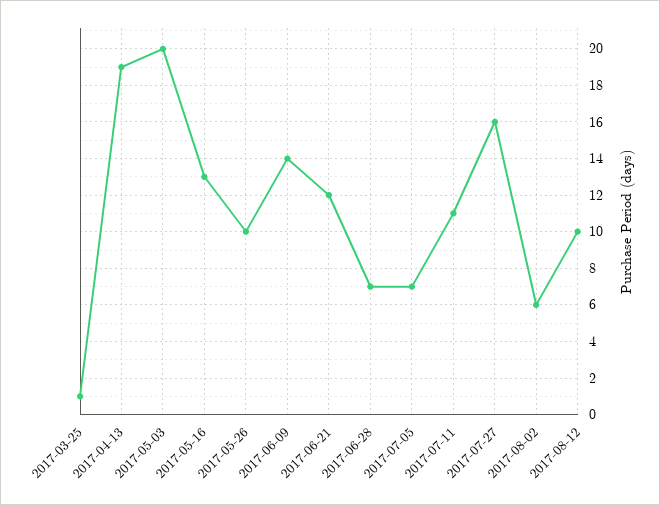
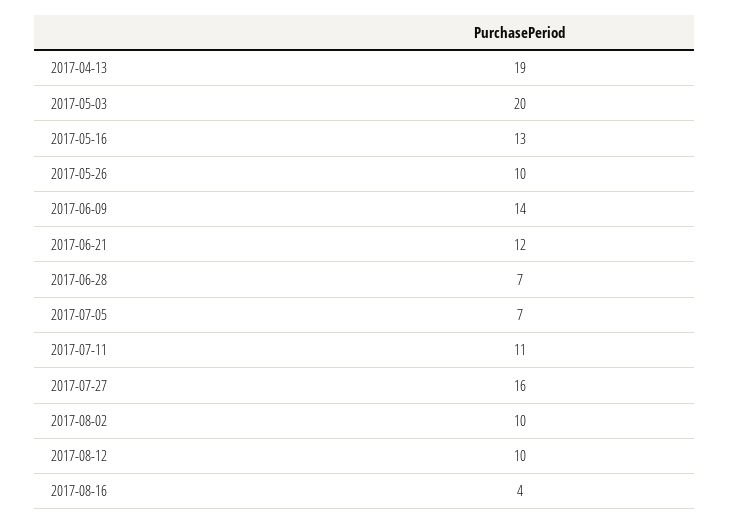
2017-03-25: 1 -> none
2017-08-02: 6 -> 10
2017-08-16: none -> 4

